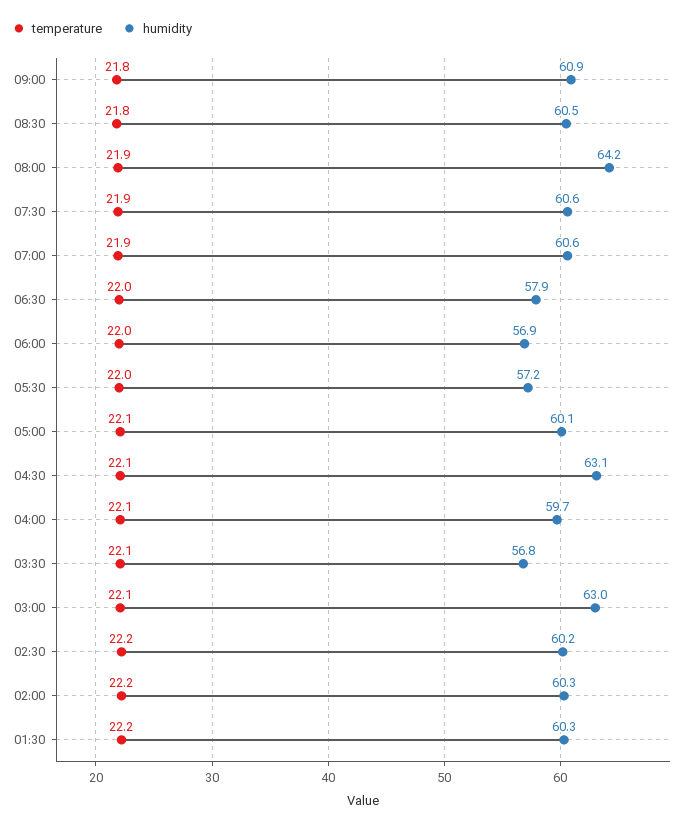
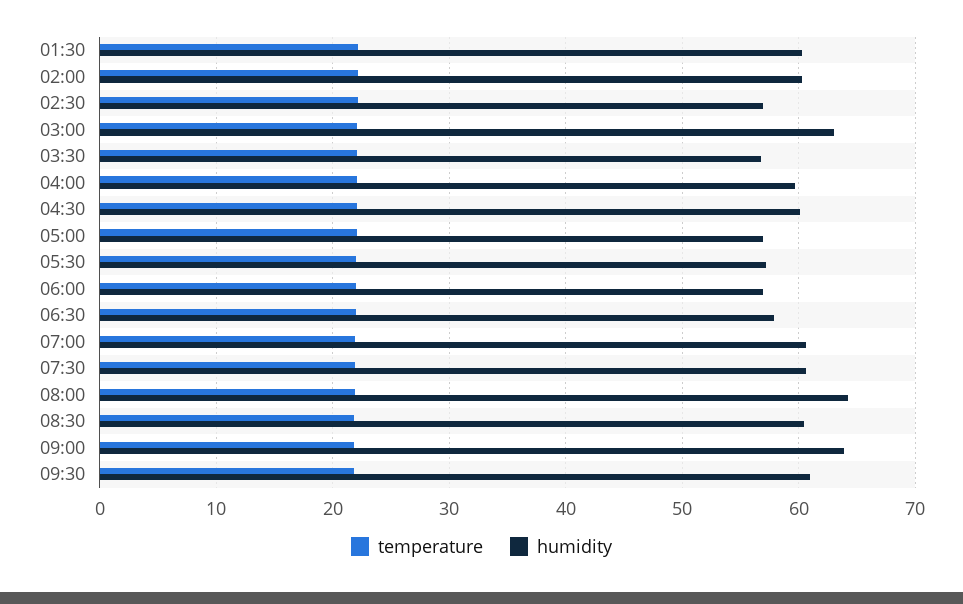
humidity, 09:00: 60.9 -> 64
humidity, 05:00: 60.1 -> 57
humidity, 04:30: 63.1 -> 60
humidity, 02:30: 60.2 -> 57
temperature, 09:30: none -> 22
humidity, 09:30: none -> 61

